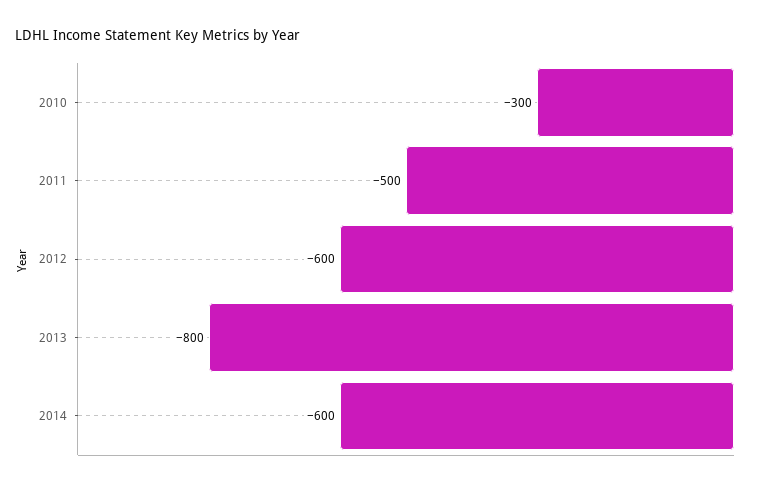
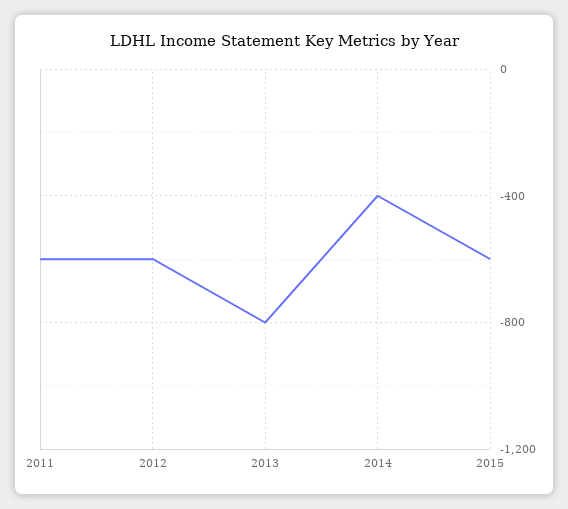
2010: -300 -> none
2011: -500 -> -600
2014: -600 -> -400
2015: none -> -600

